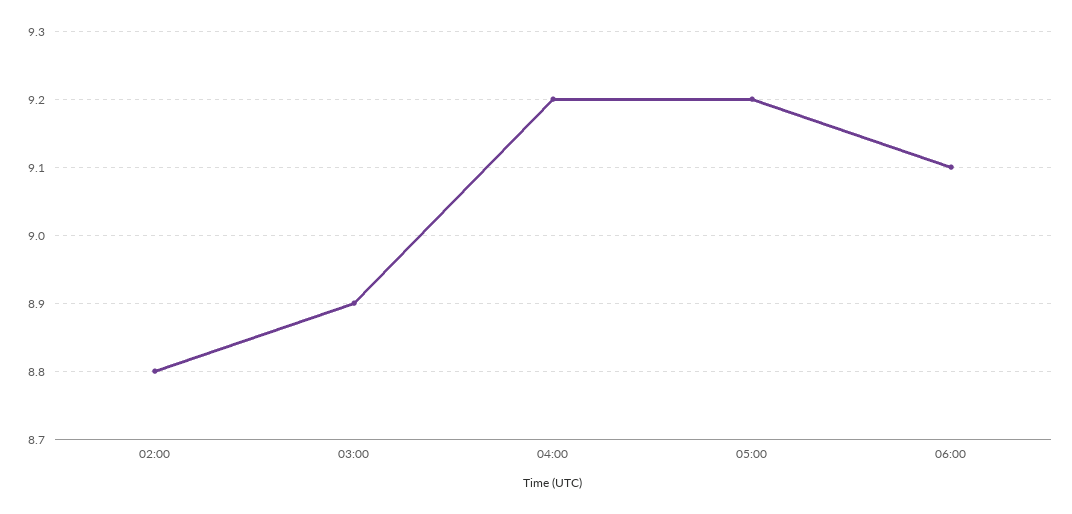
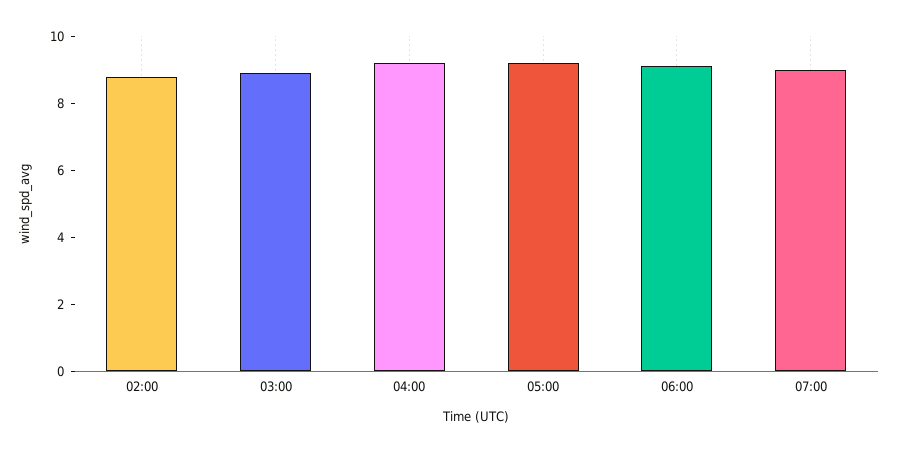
07:00: none -> 9

